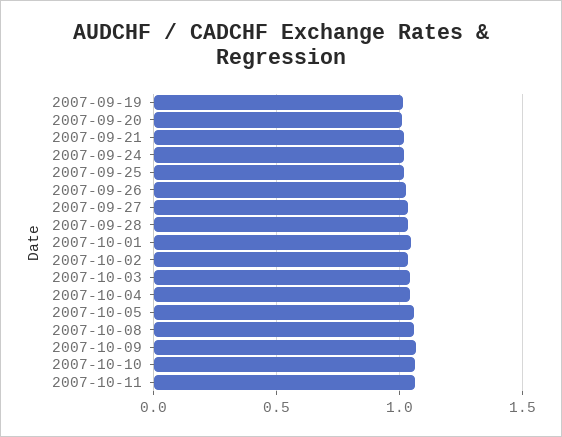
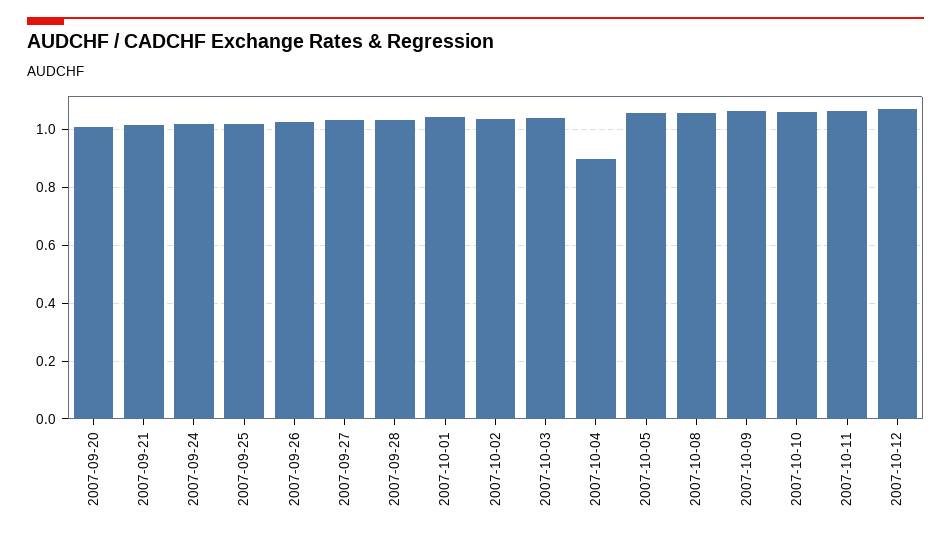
2007-09-19: 1 -> none
2007-10-04: 1.05 -> 0.9
2007-10-12: none -> 1.075

